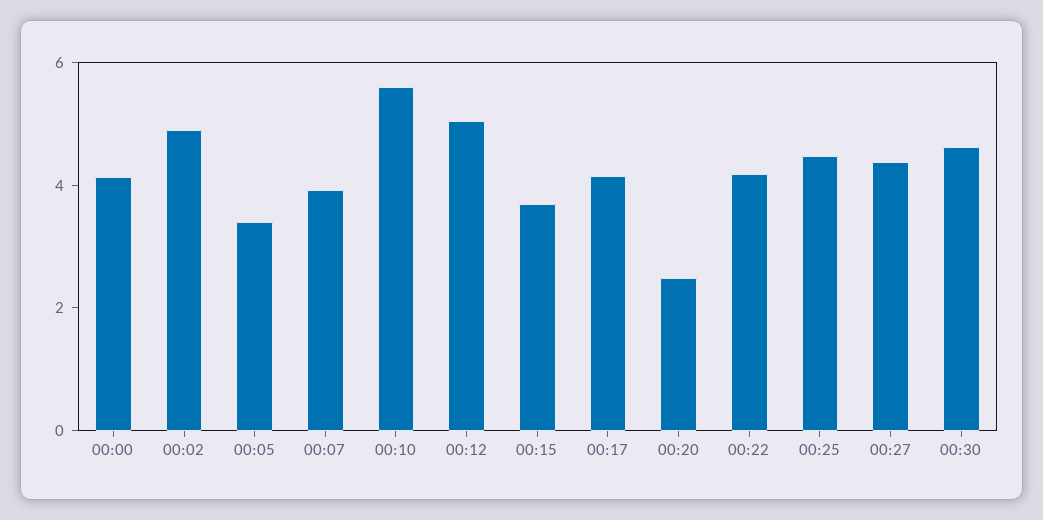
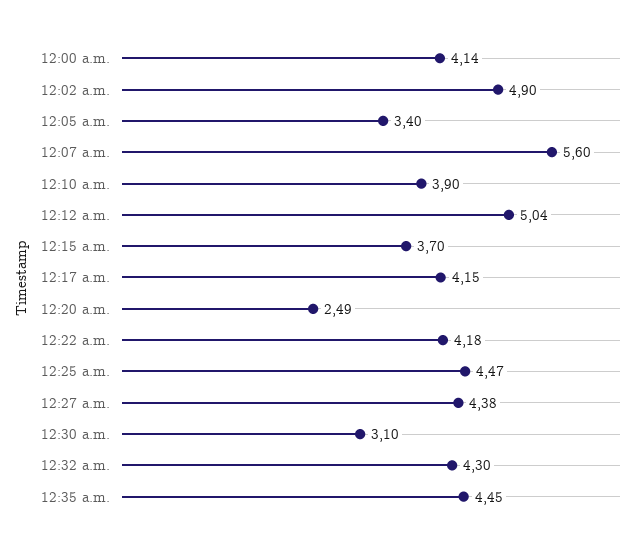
00:07: 4 -> 5.6
00:10: 5.5 -> 3.9
00:30: 4.5 -> 3.1
12:32 a.m.: none -> 4.3
12:35 a.m.: none -> 4.45

